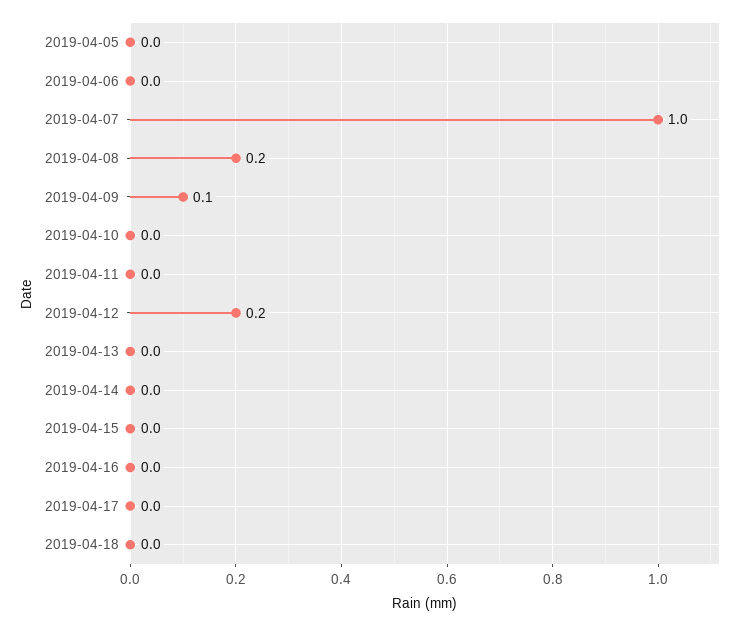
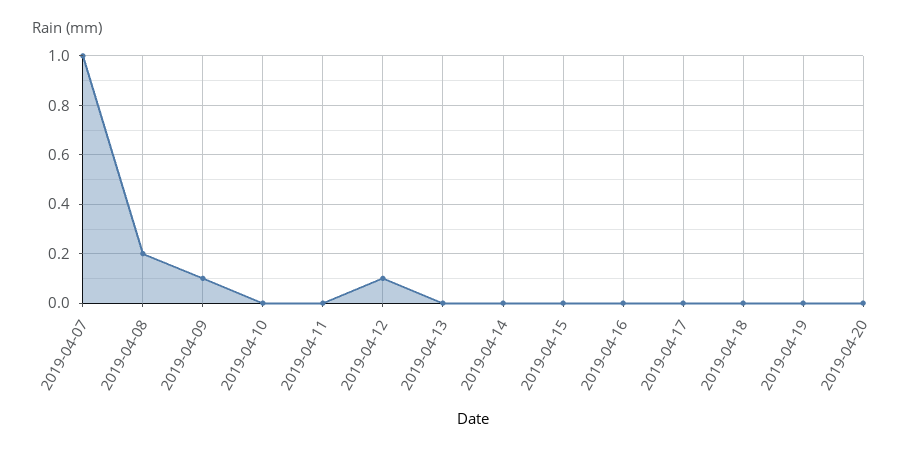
2019-04-05: 0 -> none
2019-04-06: 0 -> none
2019-04-12: 0.2 -> 0.1
2019-04-19: none -> 0
2019-04-20: none -> 0

